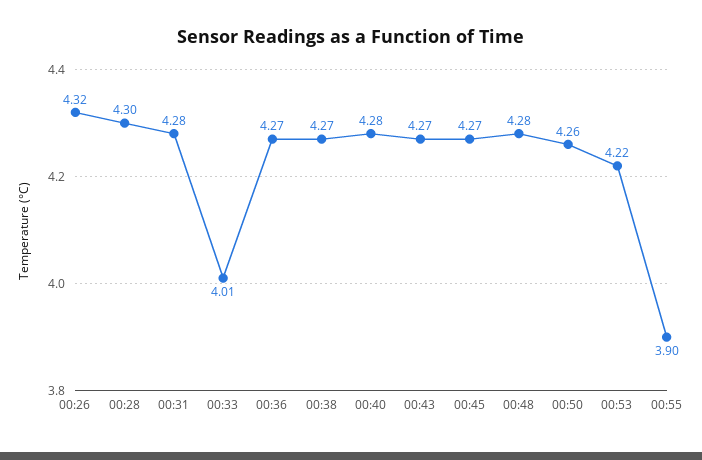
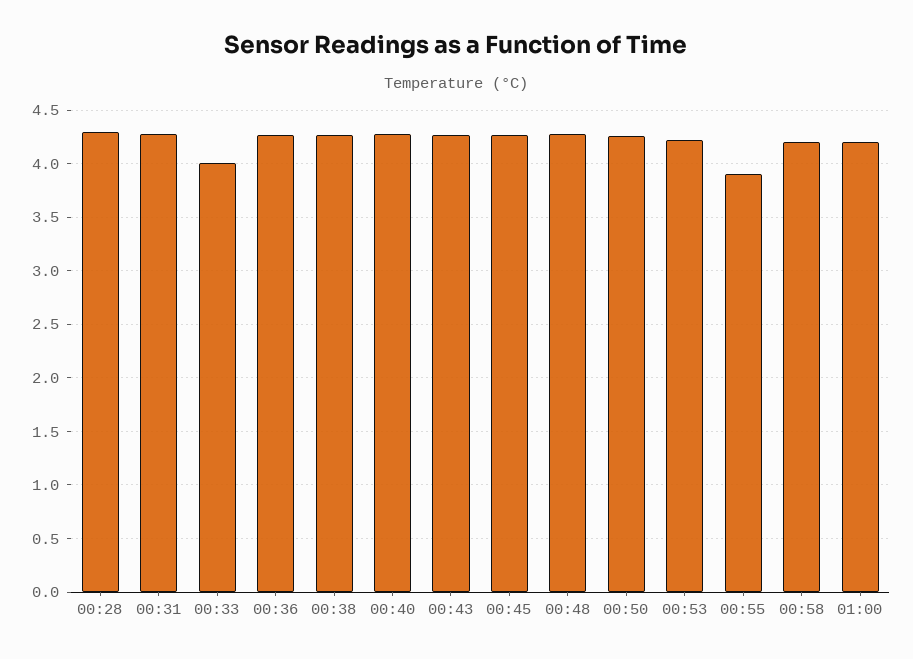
00:26: 4.32 -> none
00:58: none -> 4.2
01:00: none -> 4.2

